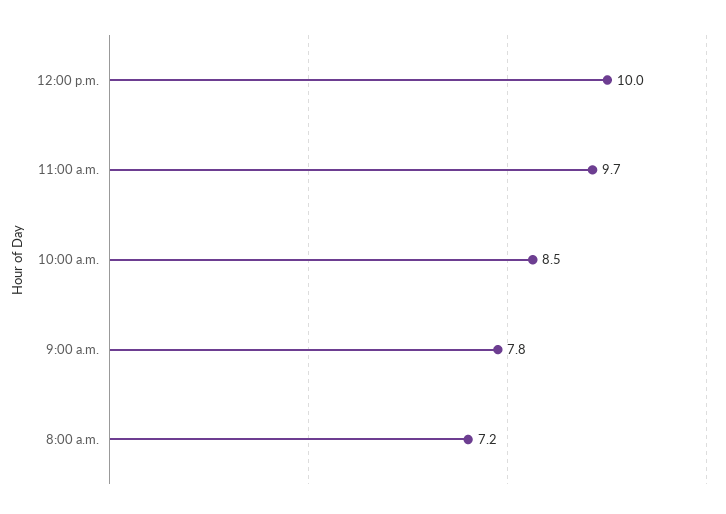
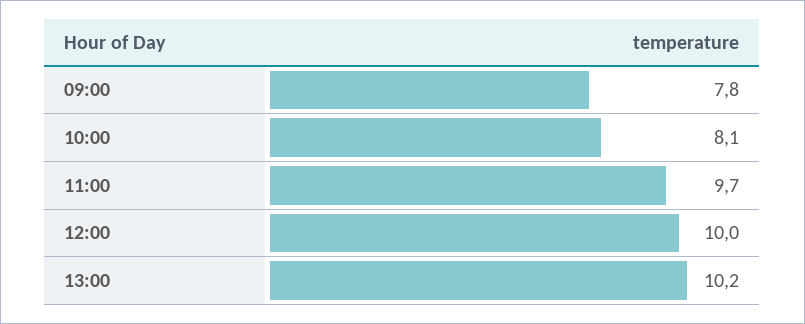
10:00 a.m.: 8.5 -> 8.1
8:00 a.m.: 7.2 -> none
13:00: none -> 10.2

